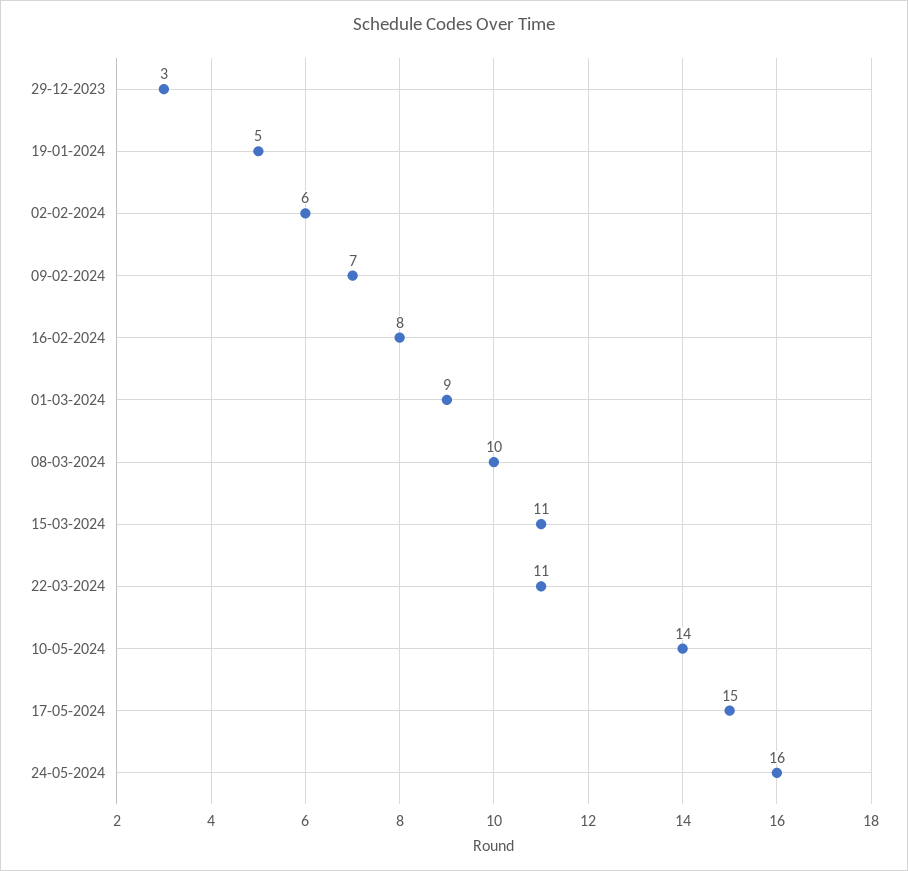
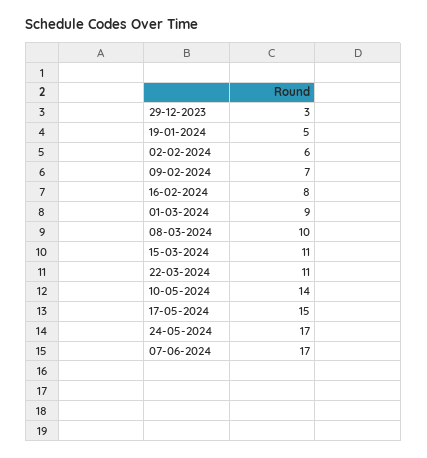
24-05-2024: 16 -> 17
07-06-2024: none -> 17

